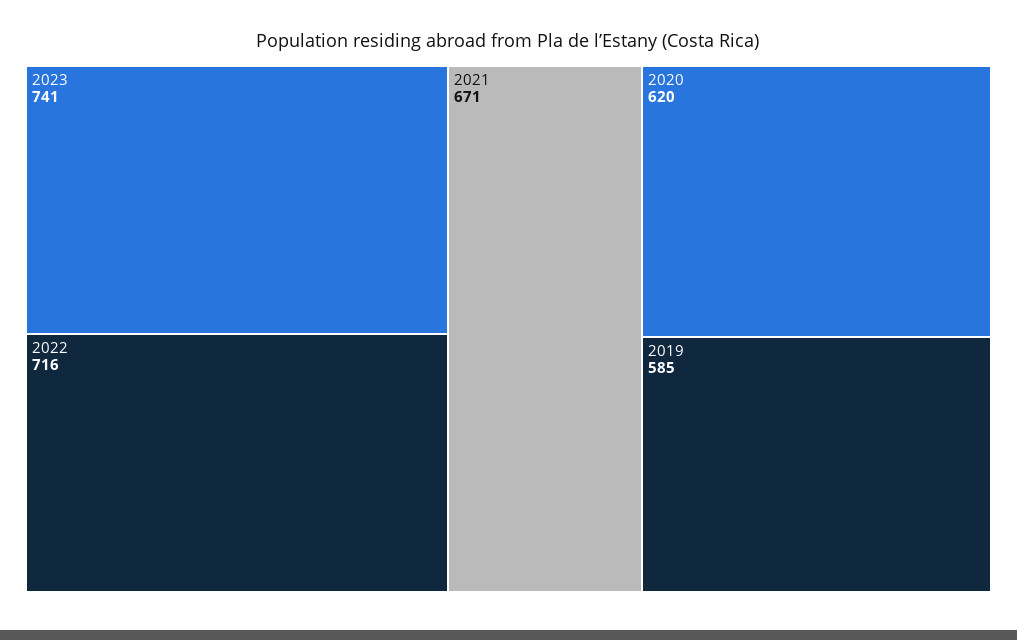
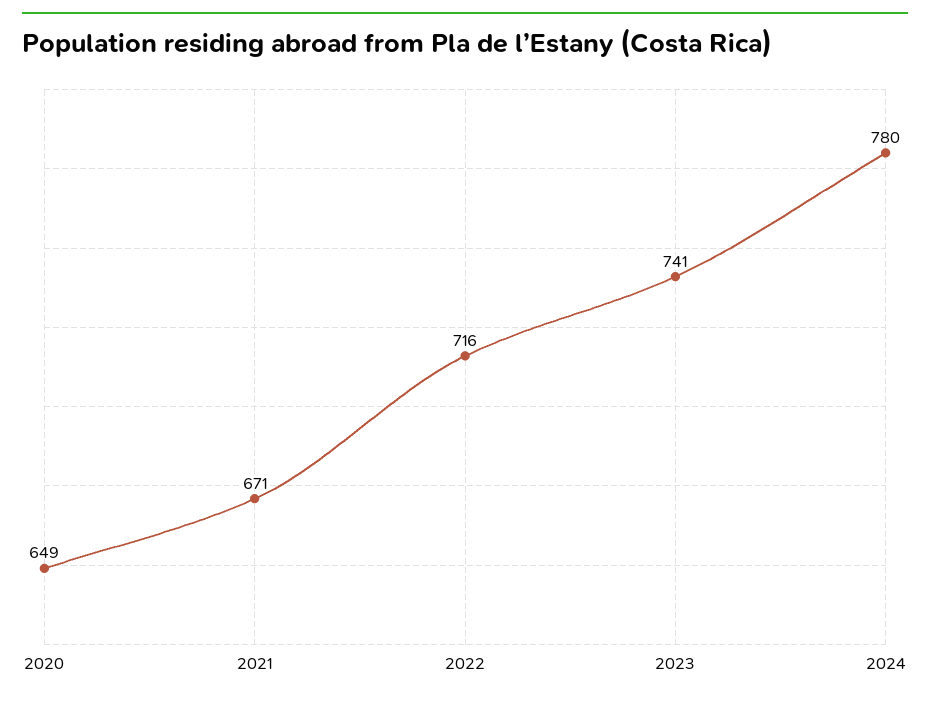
2020: 620 -> 649
2019: 585 -> none
2024: none -> 780

